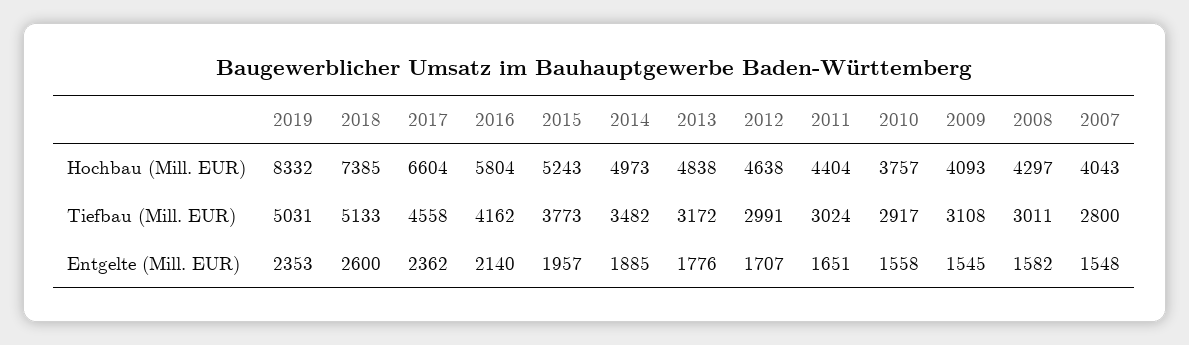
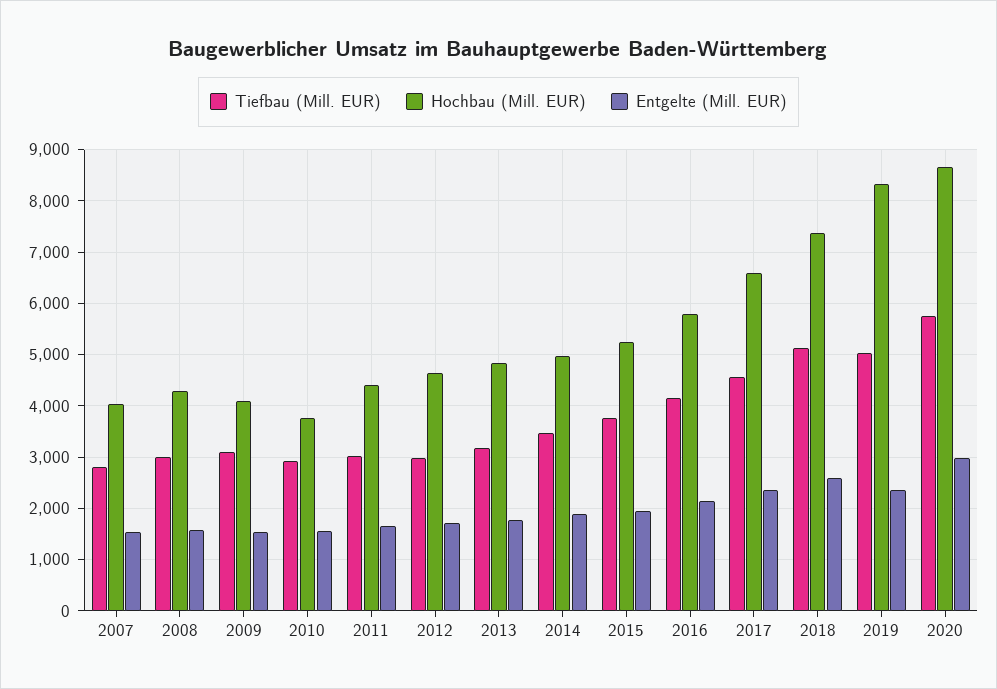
Tiefbau (Mill. EUR), 2020: none -> 5800
Hochbau (Mill. EUR), 2020: none -> 8600
Entgelte (Mill. EUR), 2020: none -> 3000

